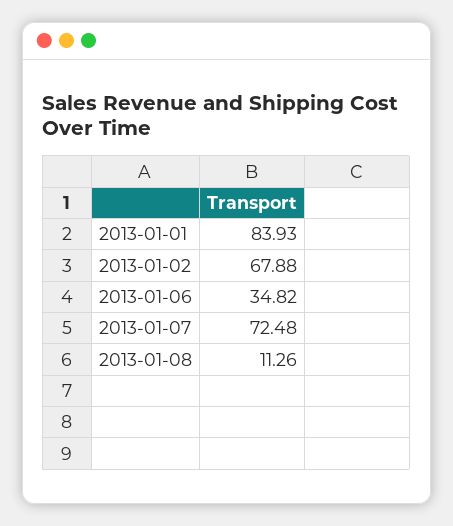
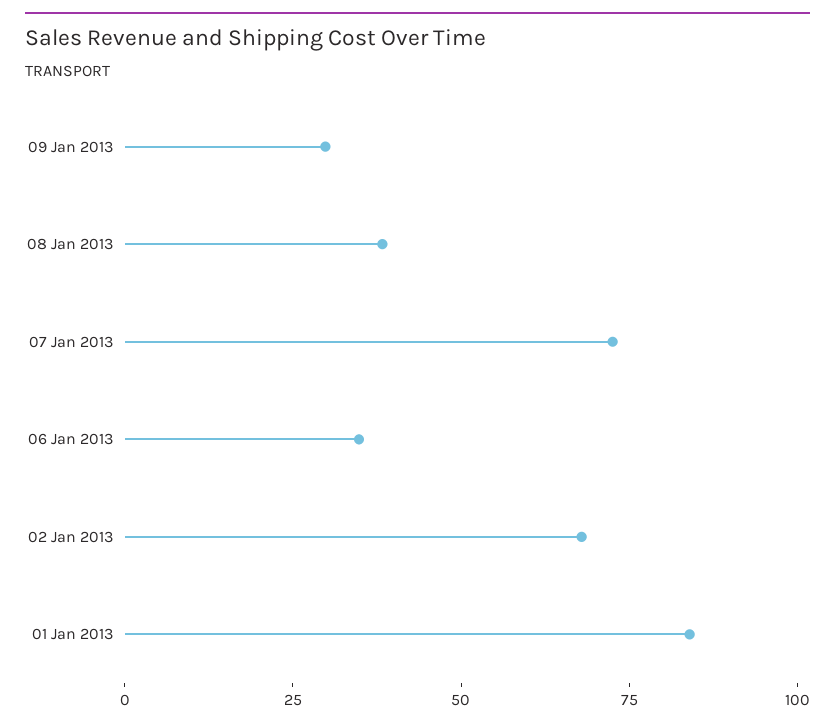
2013-01-08: 11.26 -> 40
09 Jan 2013: none -> 30

